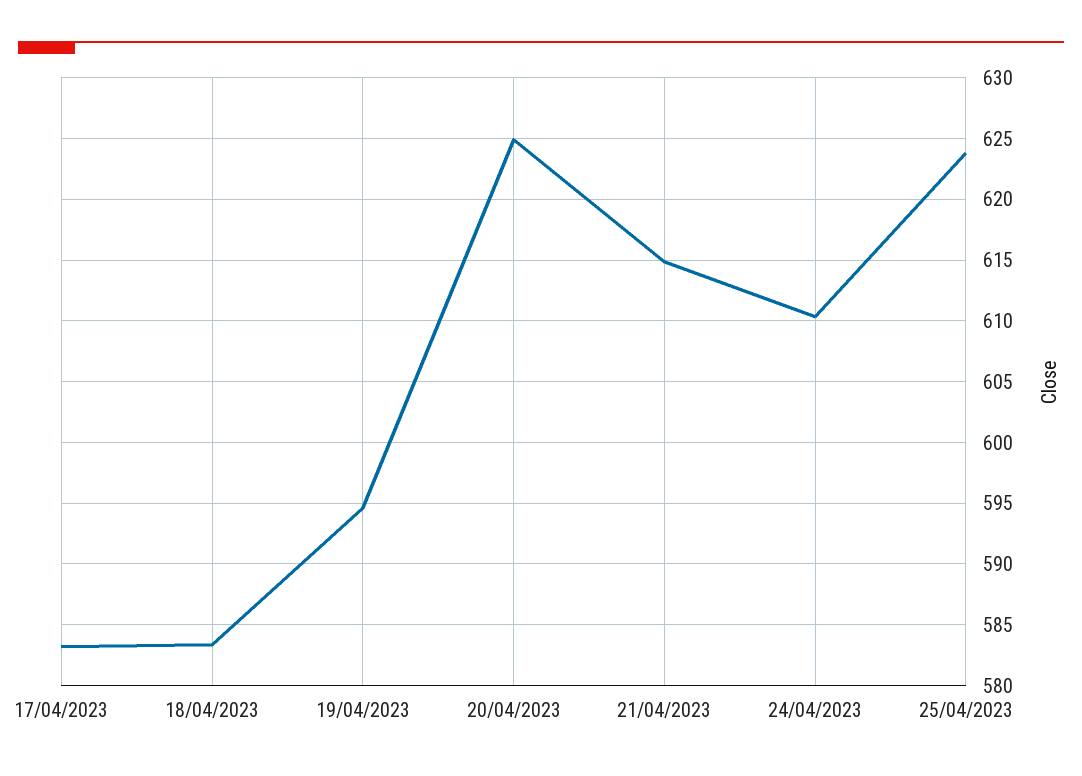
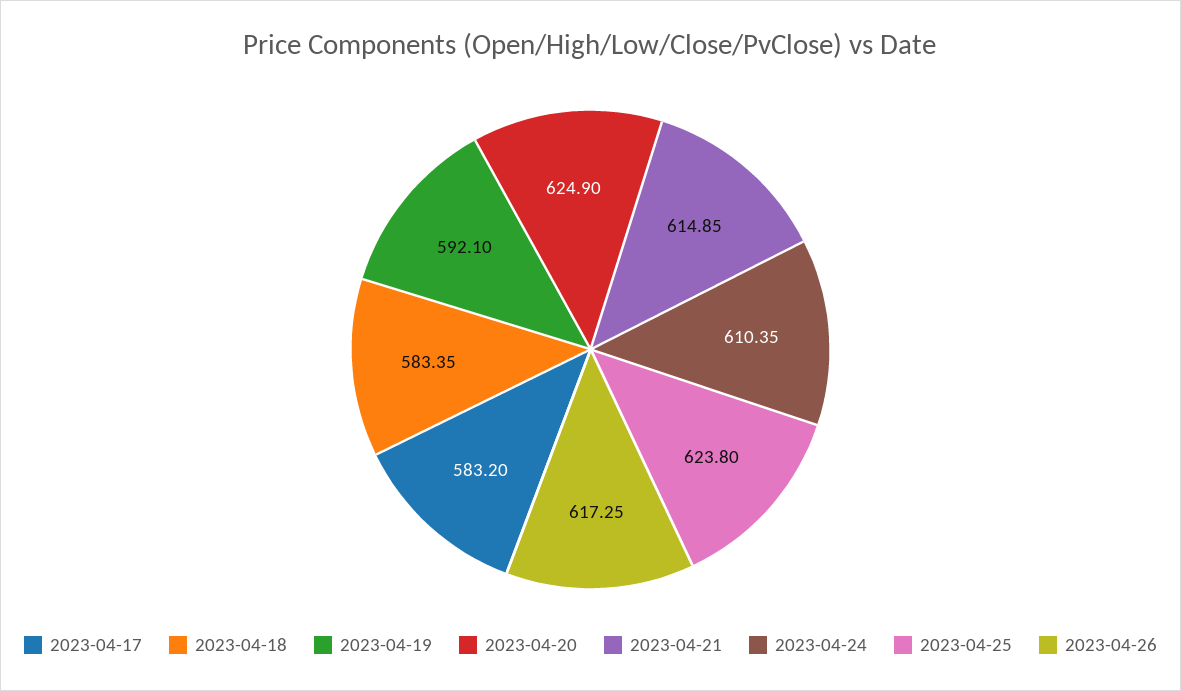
19/04/2023: 594.5 -> 592.1
2023-04-26: none -> 617.25

